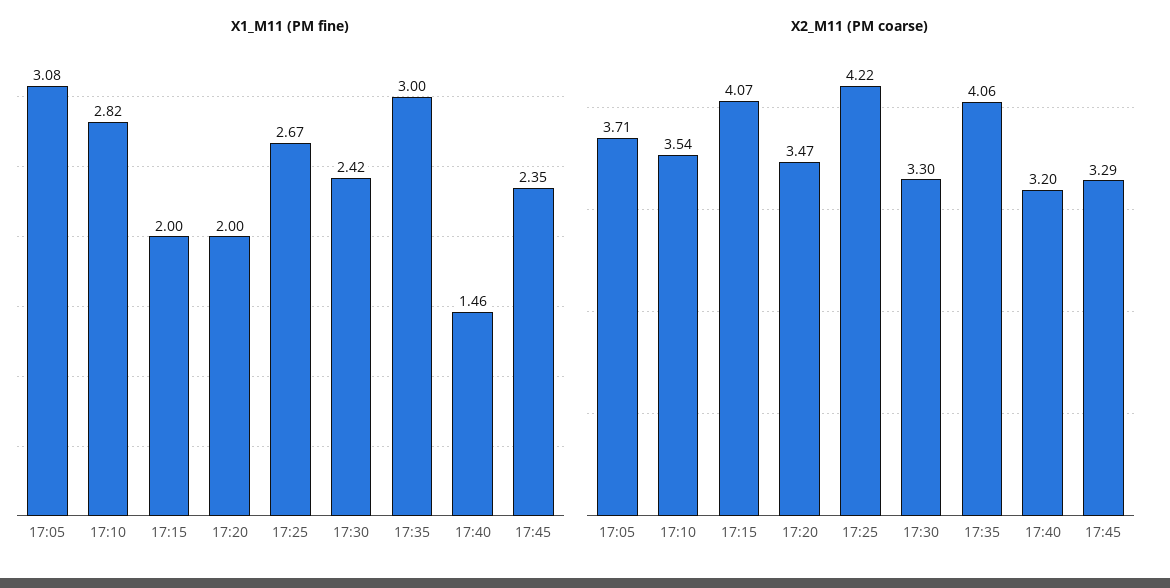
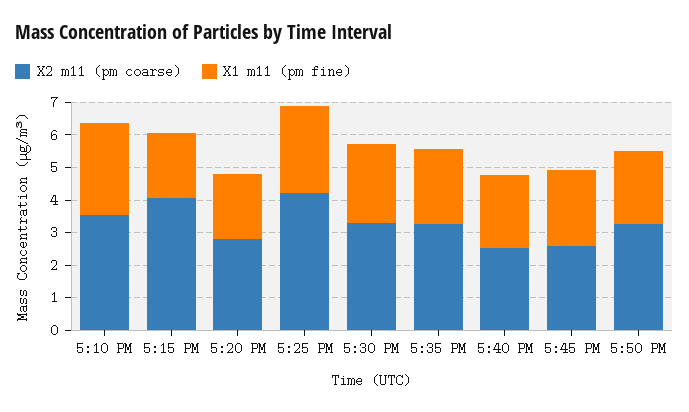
X1_M11 (PM fine), 17:05: 3.08 -> none
X1_M11 (PM fine), 17:35: 3 -> 2.25
X1_M11 (PM fine), 17:40: 1.46 -> 2.25
X2_M11 (PM coarse), 17:05: 3.71 -> none
X2_M11 (PM coarse), 17:20: 3.47 -> 2.75
X2_M11 (PM coarse), 17:35: 4.06 -> 3.25
X2_M11 (PM coarse), 17:40: 3.2 -> 2.5
X2_M11 (PM coarse), 17:45: 3.29 -> 2.5
X2_M11 (PM coarse), 5:50 PM: none -> 3.25
X1_M11 (PM fine), 5:50 PM: none -> 2.25

